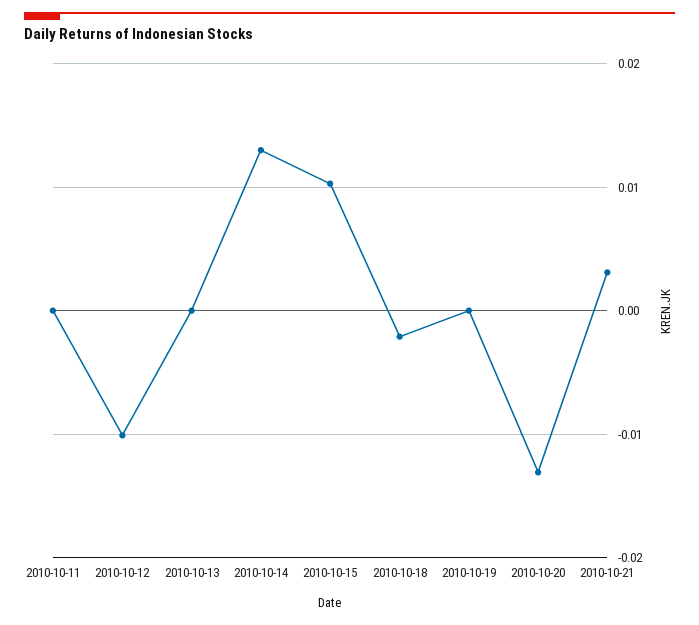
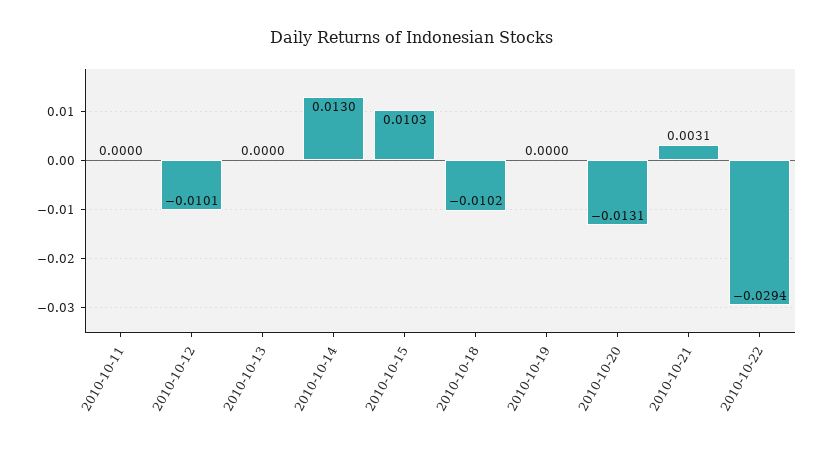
2010-10-18: -0.002 -> -0.0102
2010-10-22: none -> -0.0294

